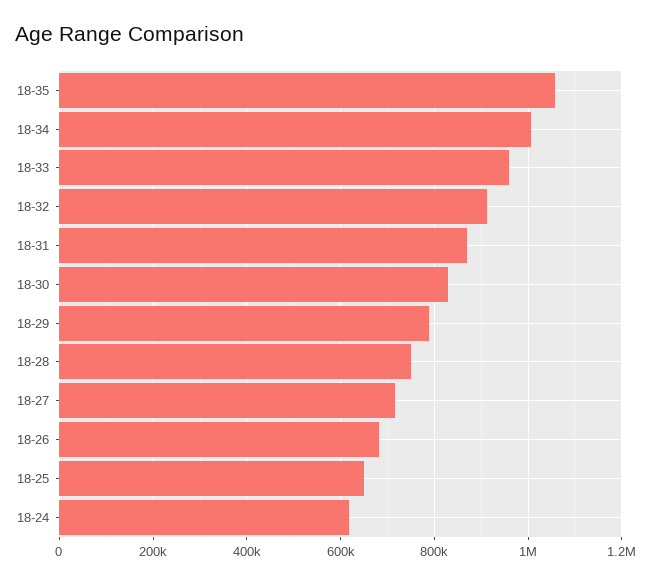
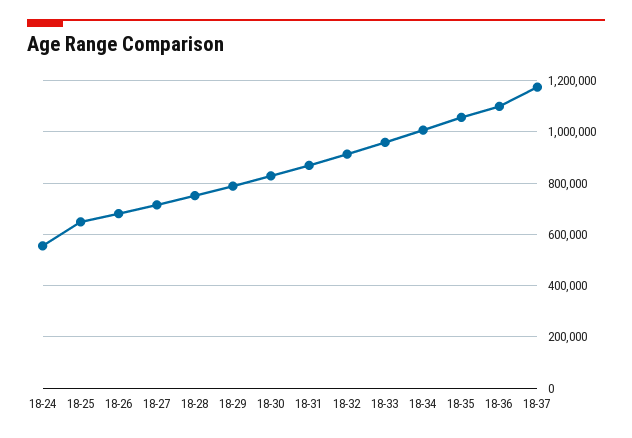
18-24: 620000 -> 550000
18-36: none -> 1100000
18-37: none -> 1175000

